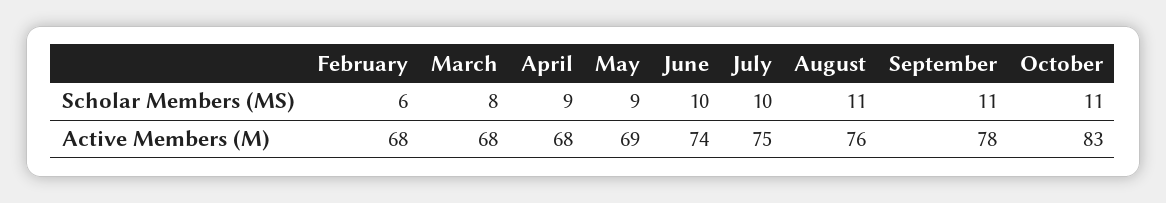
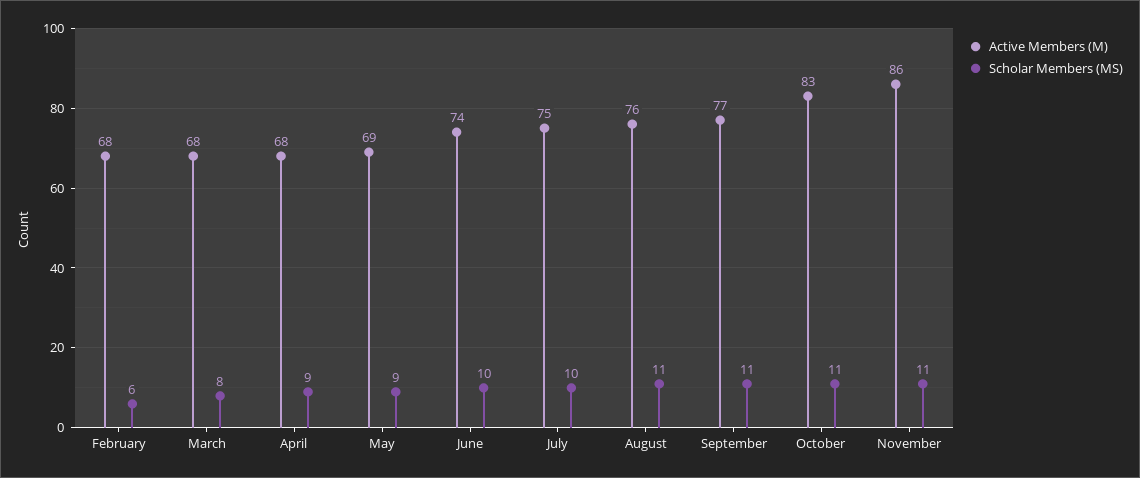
Active Members (M), September: 78 -> 77
Active Members (M), November: none -> 86
Scholar Members (MS), November: none -> 11

